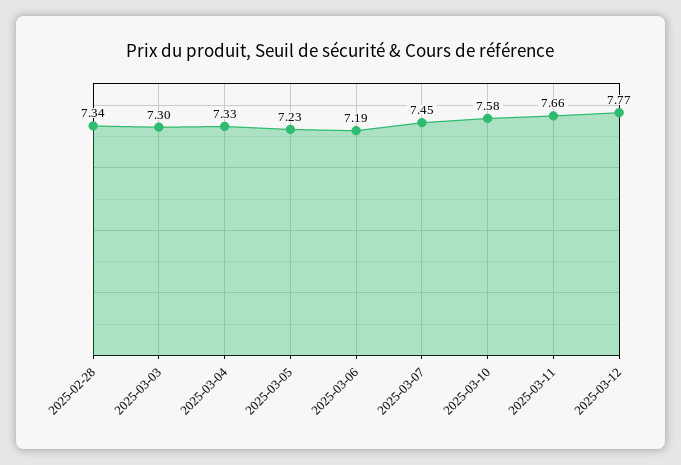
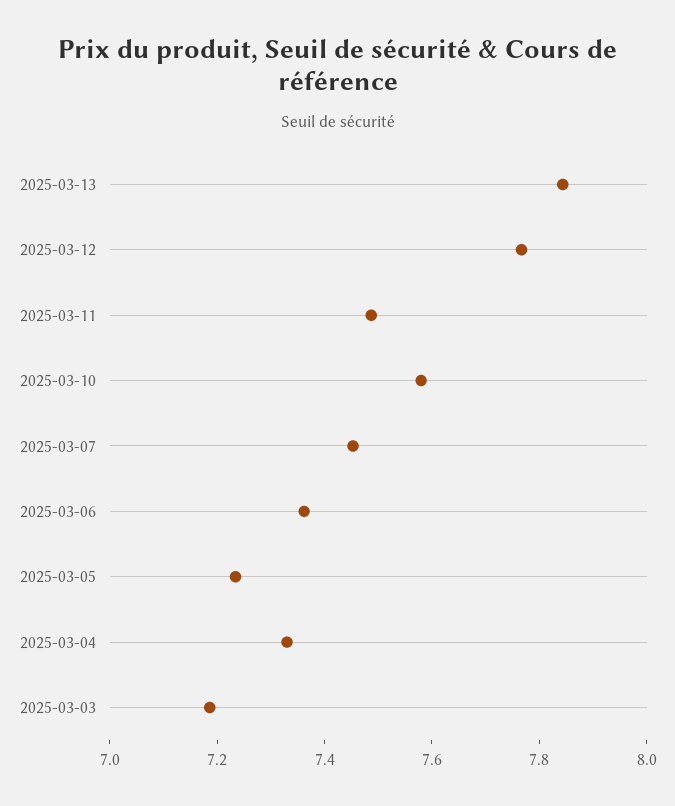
2025-02-28: 7.34 -> none
2025-03-03: 7.3 -> 7.2
2025-03-06: 7.19 -> 7.35
2025-03-11: 7.66 -> 7.5
2025-03-13: none -> 7.85

